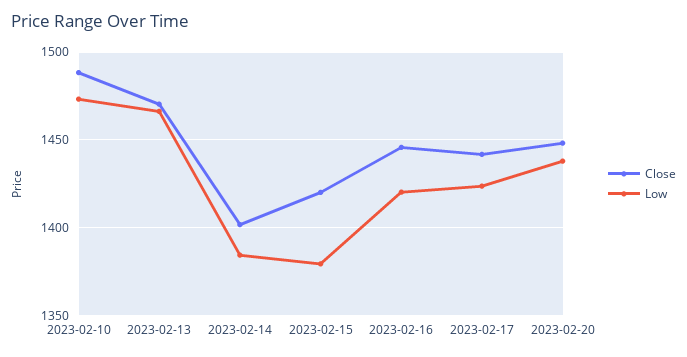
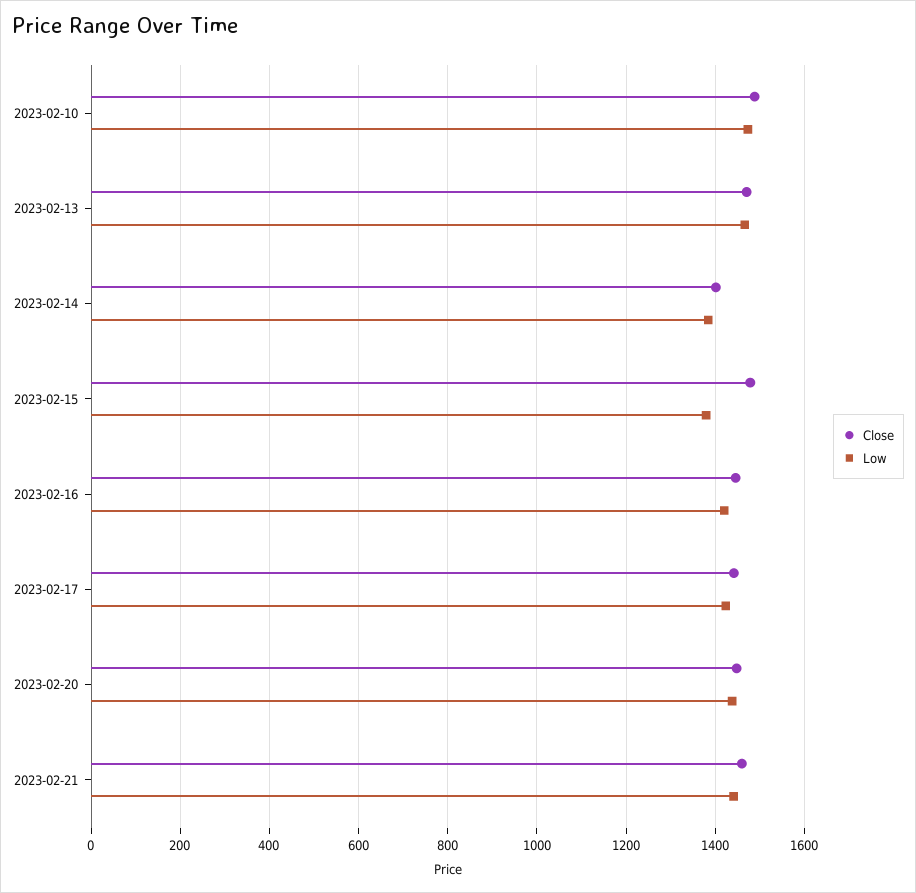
Close, 2023-02-15: 1420 -> 1480
Close, 2023-02-21: none -> 1460
Low, 2023-02-21: none -> 1440

